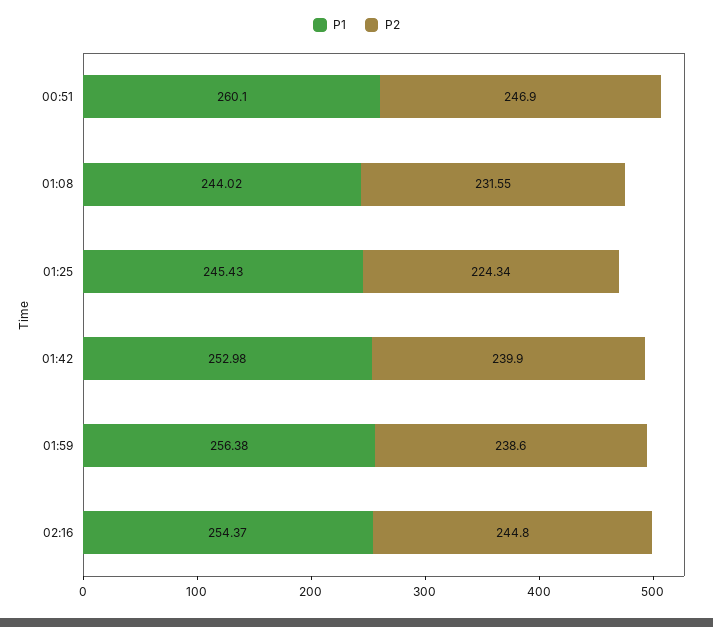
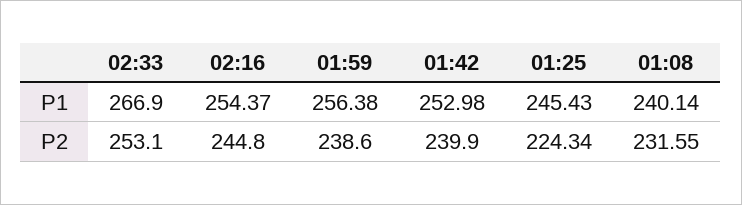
P1, 00:51: 260.1 -> none
P2, 00:51: 246.9 -> none
P1, 01:08: 244.02 -> 240.14
P1, 02:33: none -> 266.9
P2, 02:33: none -> 253.1

